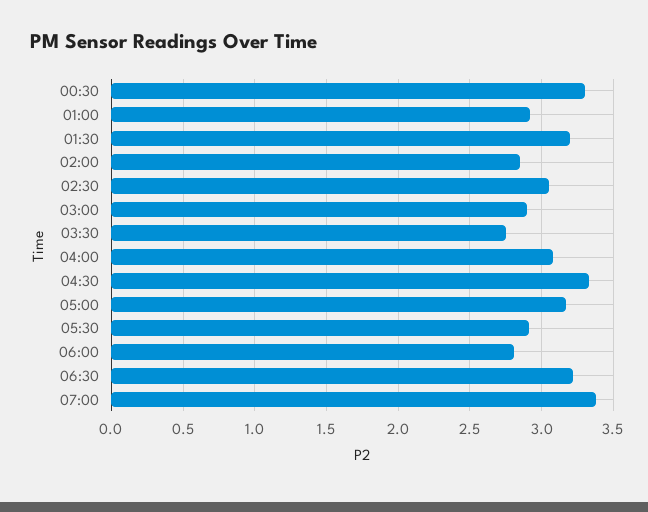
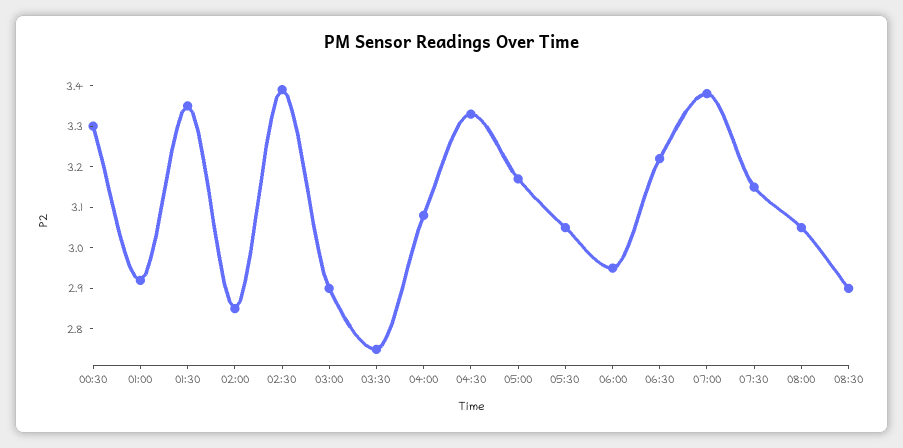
01:30: 3.2 -> 3.35
02:30: 3.05 -> 3.4
05:30: 2.9 -> 3.05
06:00: 2.8 -> 2.95
07:30: none -> 3.15
08:00: none -> 3.05
08:30: none -> 2.9

